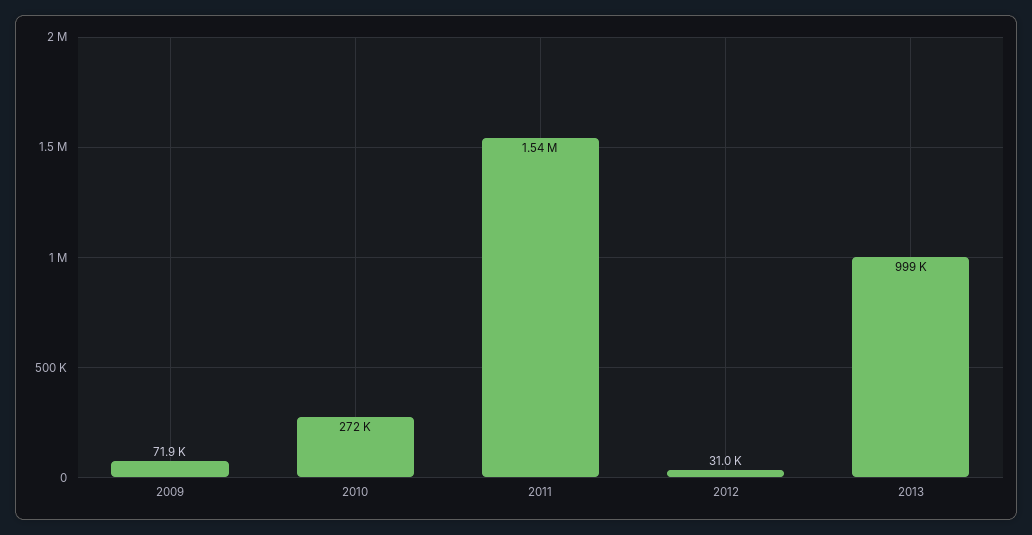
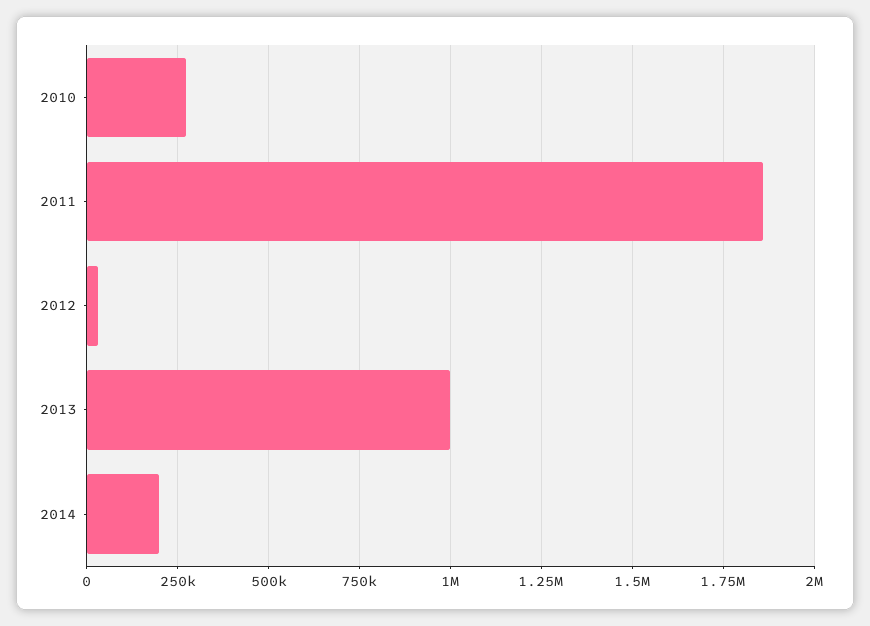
2009: 71900 -> none
2011: 1540000 -> 1850000
2014: none -> 200000

